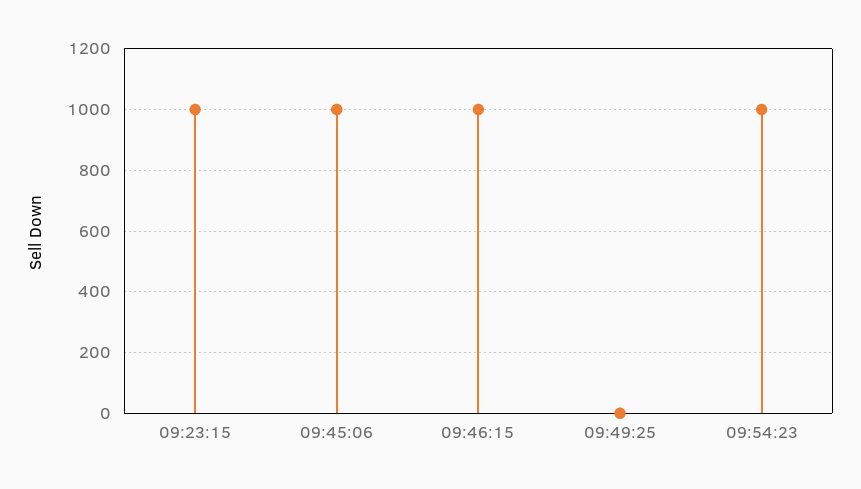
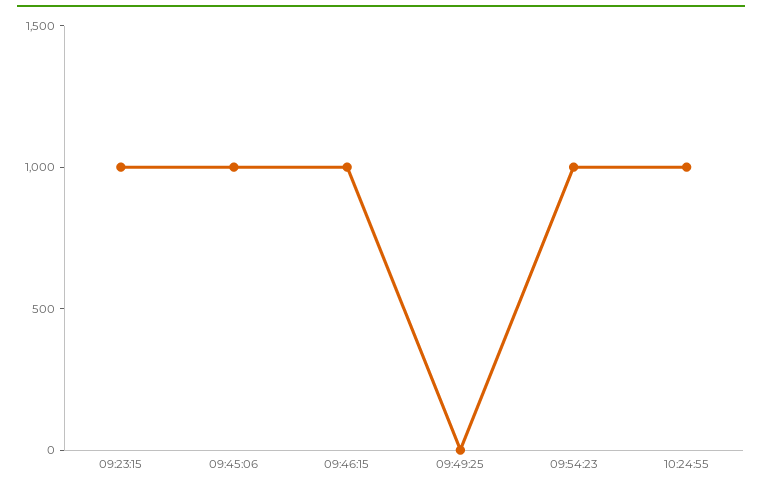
10:24:55: none -> 1000

